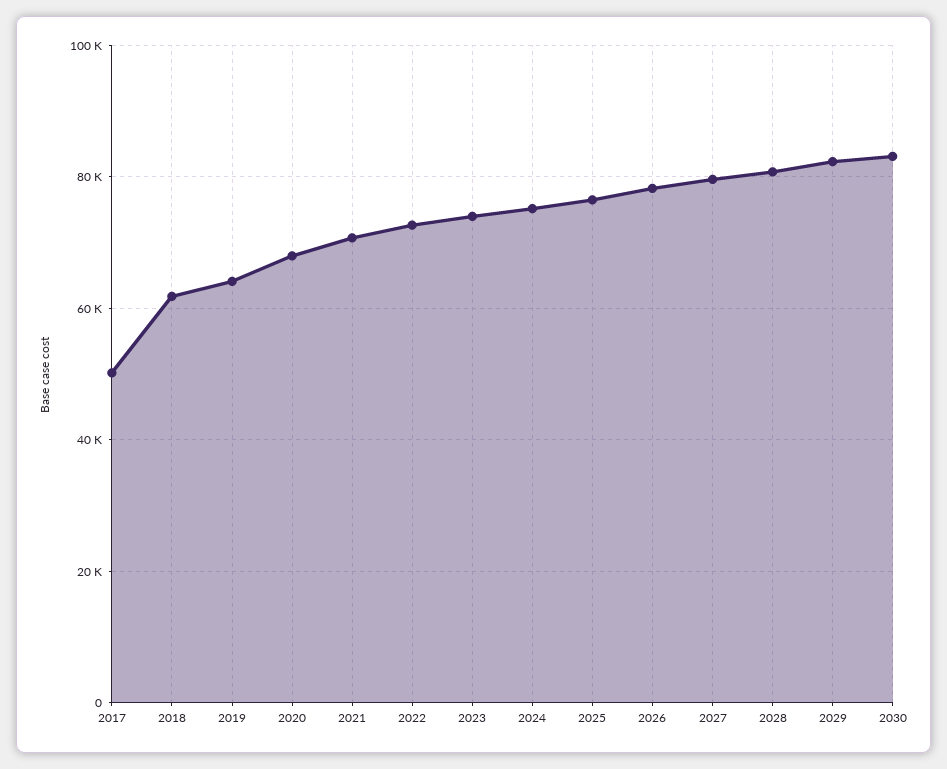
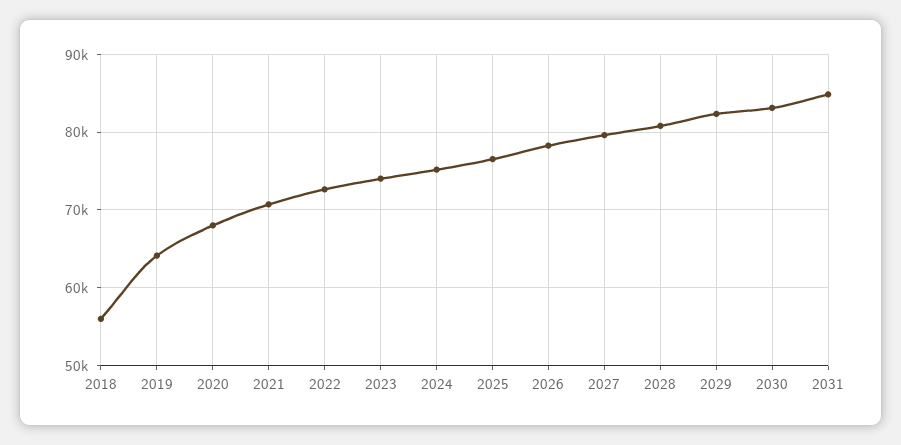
2017: 50000 -> none
2018: 62000 -> 56000
2031: none -> 85000

